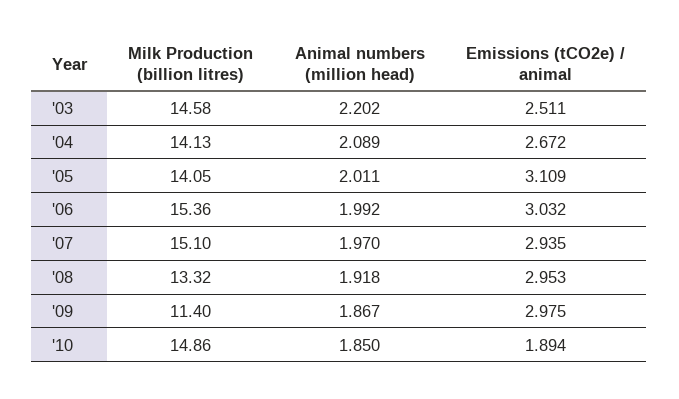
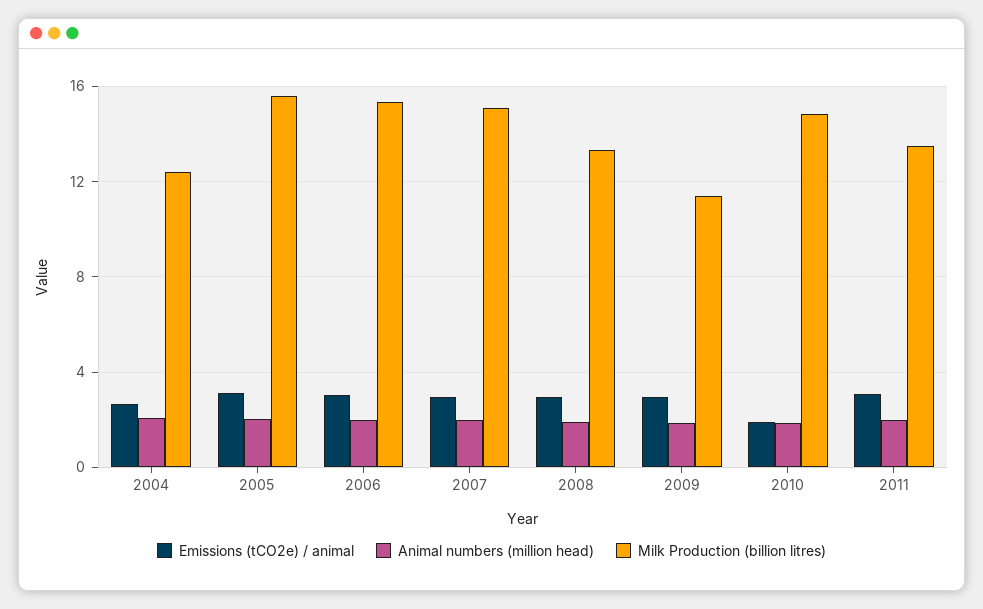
Milk Production (billion litres), '03: 14.58 -> none
Animal numbers (million head), '03: 2.202 -> none
Emissions (tCO2e) / animal, '03: 2.511 -> none
Milk Production (billion litres), '04: 14.13 -> 12.5
Milk Production (billion litres), '05: 14.05 -> 15.5
Emissions (tCO2e) / animal, 2011: none -> 3
Animal numbers (million head), 2011: none -> 2
Milk Production (billion litres), 2011: none -> 13.5

